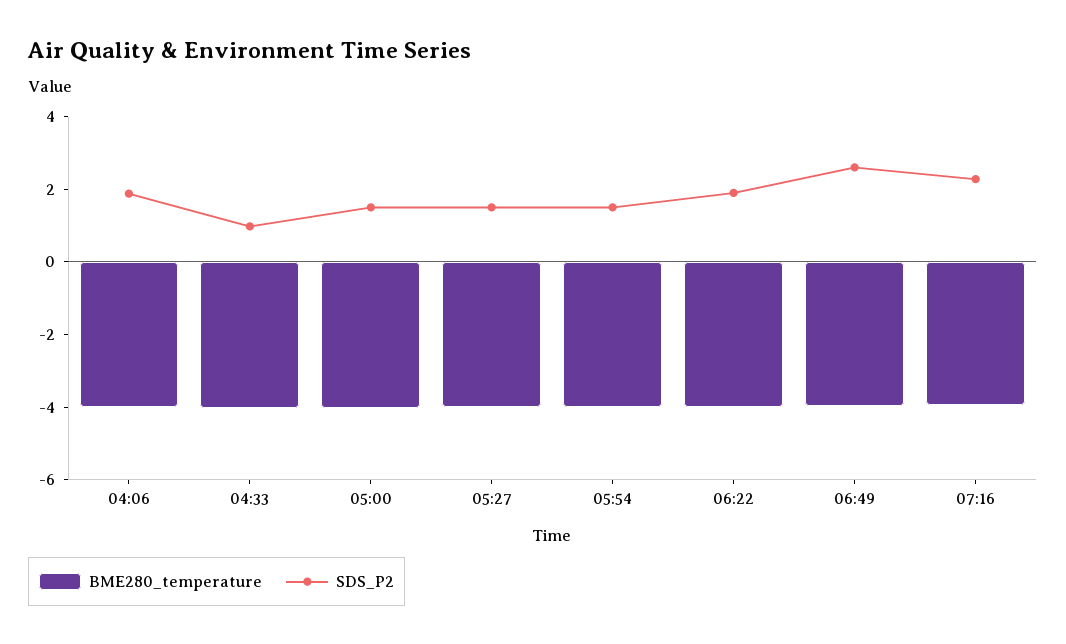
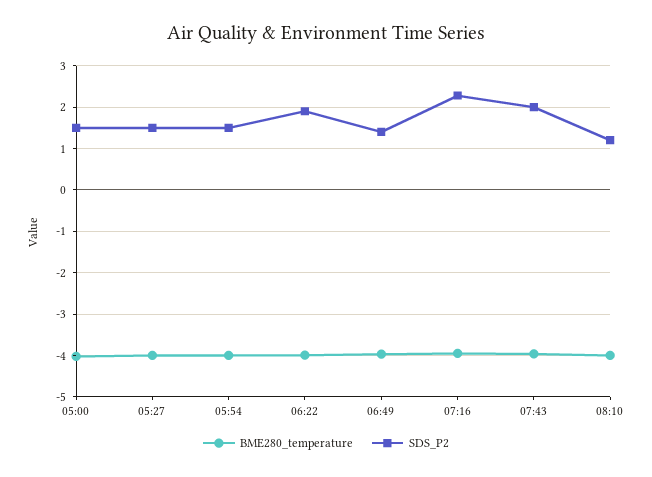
BME280_temperature, 04:06: -4 -> none
SDS_P2, 04:06: 2 -> none
BME280_temperature, 04:33: -4 -> none
SDS_P2, 04:33: 1 -> none
SDS_P2, 06:49: 2.5 -> 1.4
BME280_temperature, 07:43: none -> -4
SDS_P2, 07:43: none -> 2
BME280_temperature, 08:10: none -> -4
SDS_P2, 08:10: none -> 1.2

